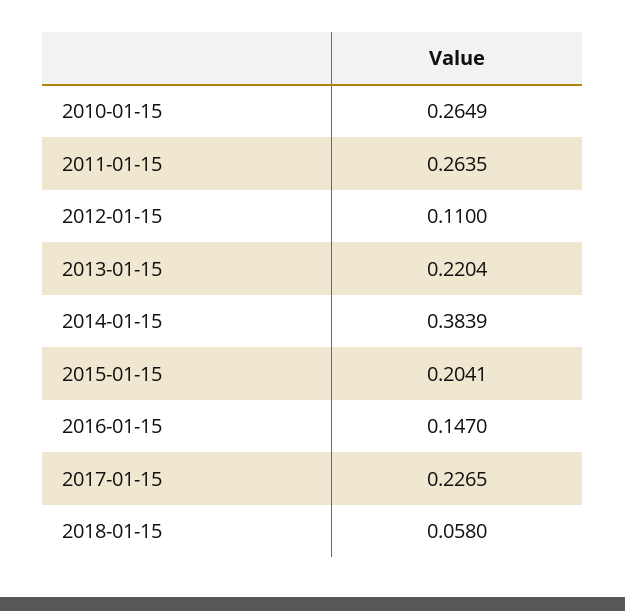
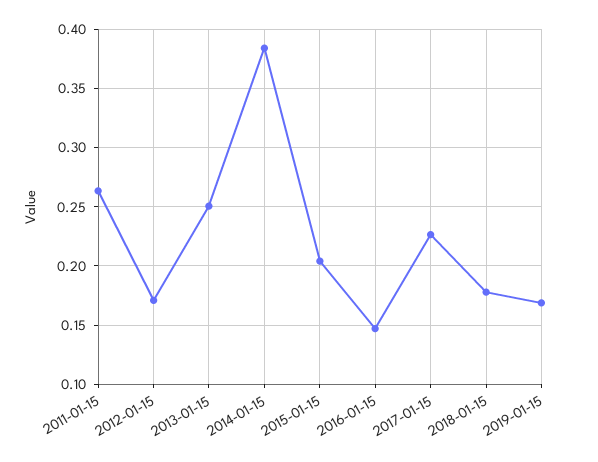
2010-01-15: 0.2649 -> none
2012-01-15: 0.11 -> 0.17
2013-01-15: 0.2204 -> 0.25
2018-01-15: 0.058 -> 0.18
2019-01-15: none -> 0.17

